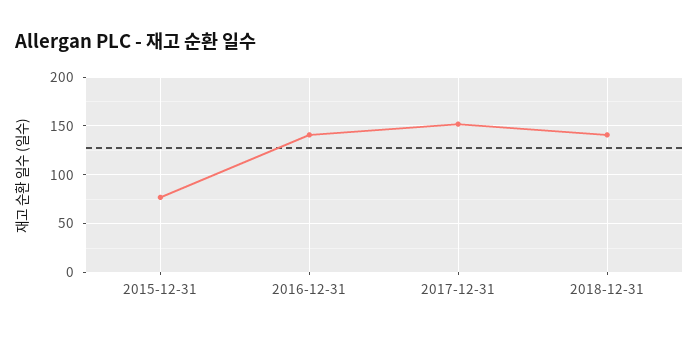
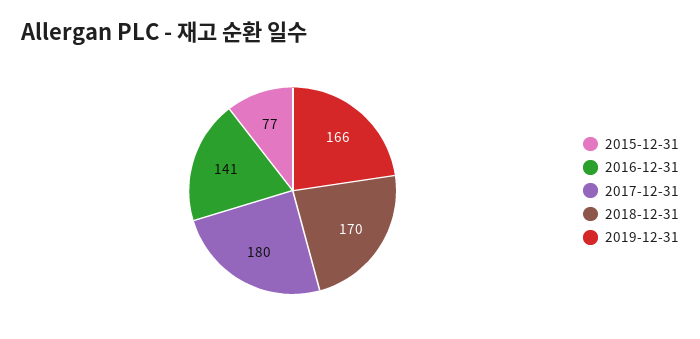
2017-12-31: 150 -> 180
2018-12-31: 140 -> 170
2019-12-31: none -> 166

